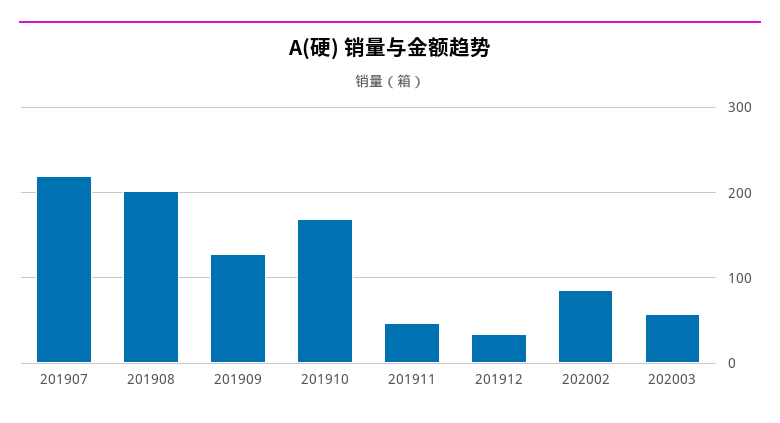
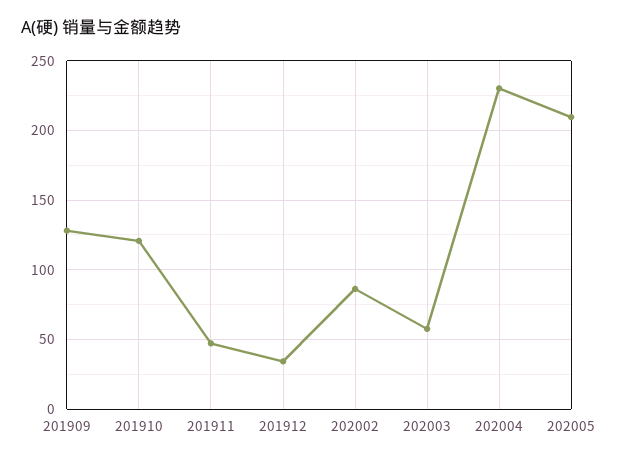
201907: 220 -> none
201908: 200 -> none
201910: 170 -> 120
202004: none -> 230
202005: none -> 210

